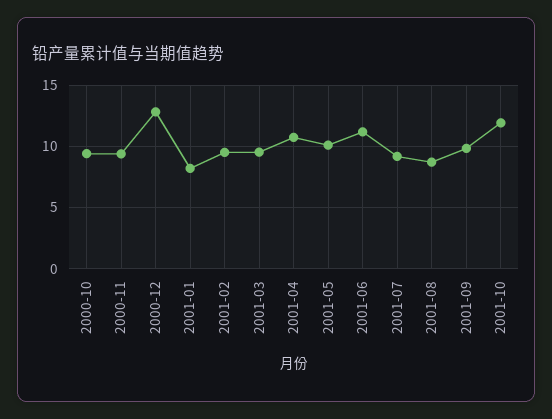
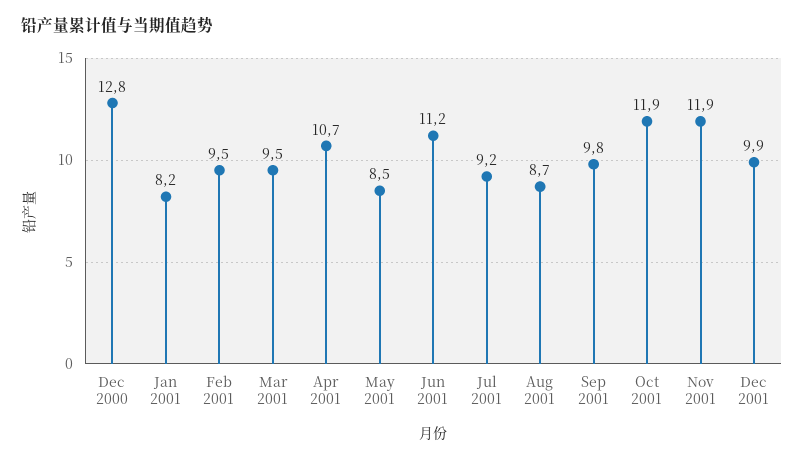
2000-10: 9.5 -> none
2000-11: 9.5 -> none
2001-05: 10 -> 8.5
Nov 2001: none -> 11.9
Dec 2001: none -> 9.9

